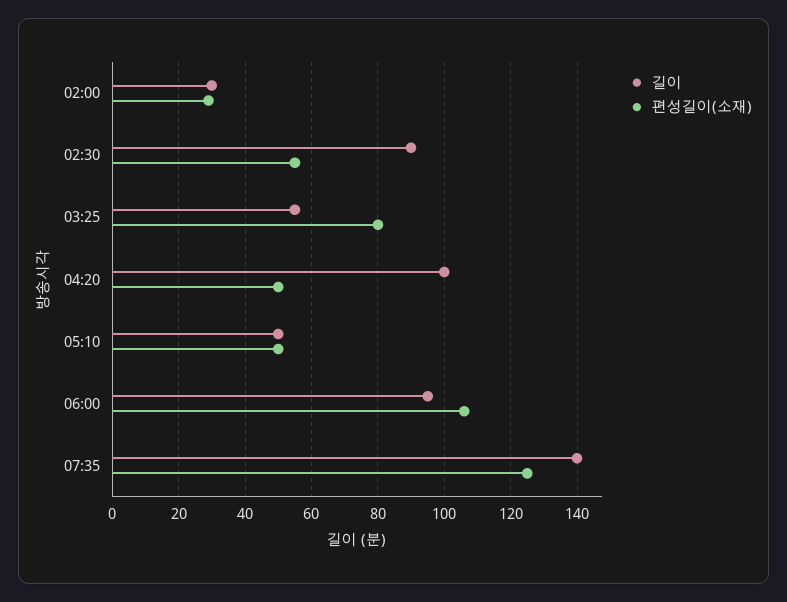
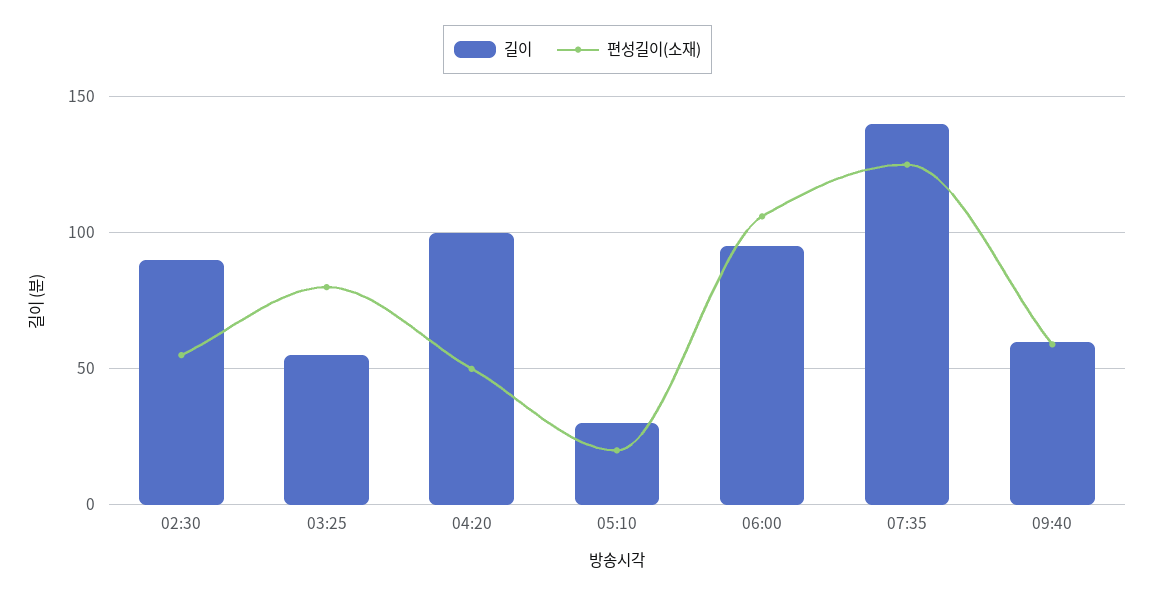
길이, 02:00: 30 -> none
편성길이(소재), 02:00: 30 -> none
길이, 05:10: 50 -> 30
편성길이(소재), 05:10: 50 -> 20
길이, 09:40: none -> 60
편성길이(소재), 09:40: none -> 60

